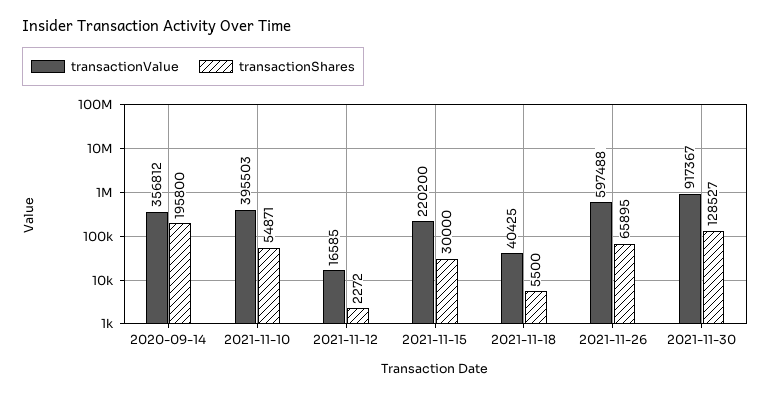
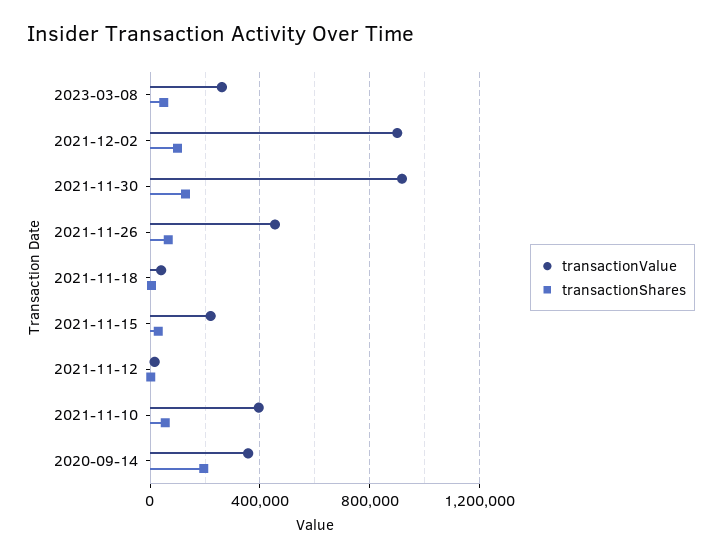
transactionValue, 2021-11-26: 597488 -> 450000
transactionValue, 2023-03-08: none -> 250000
transactionShares, 2023-03-08: none -> 50000
transactionValue, 2021-12-02: none -> 900000
transactionShares, 2021-12-02: none -> 100000

